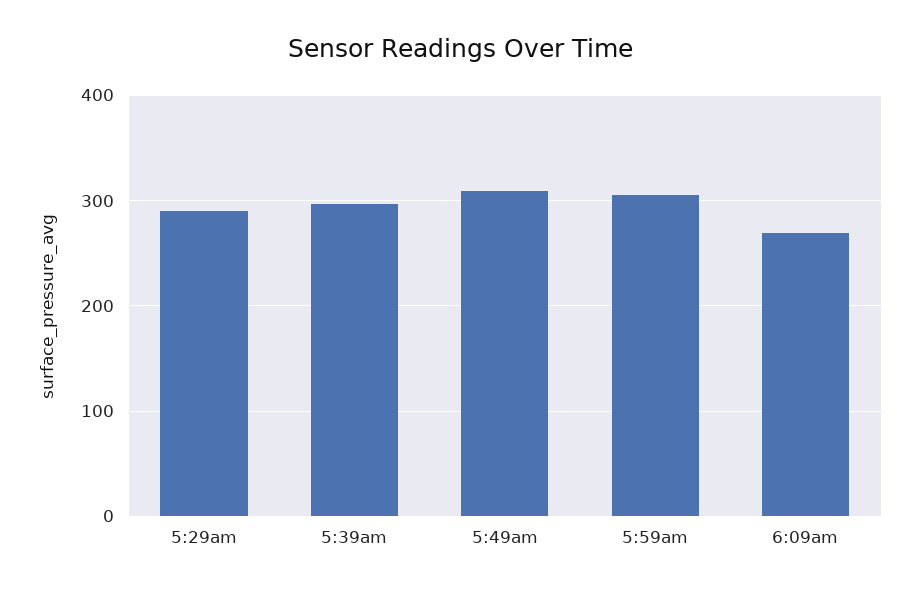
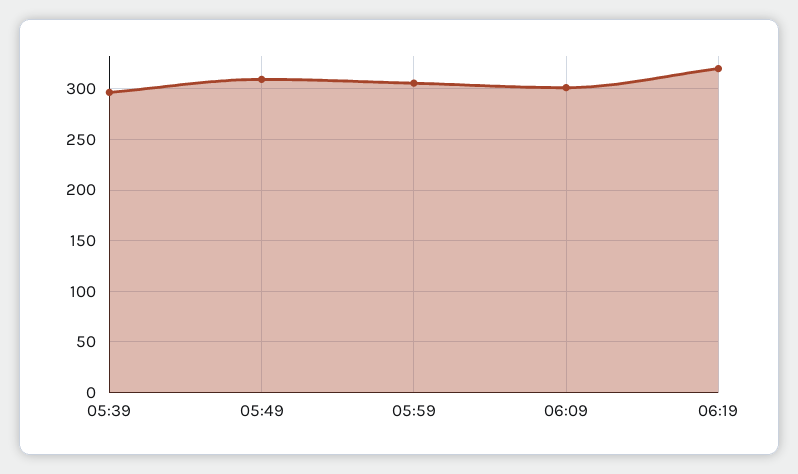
5:29am: 290 -> none
6:09am: 270 -> 300
06:19: none -> 320

